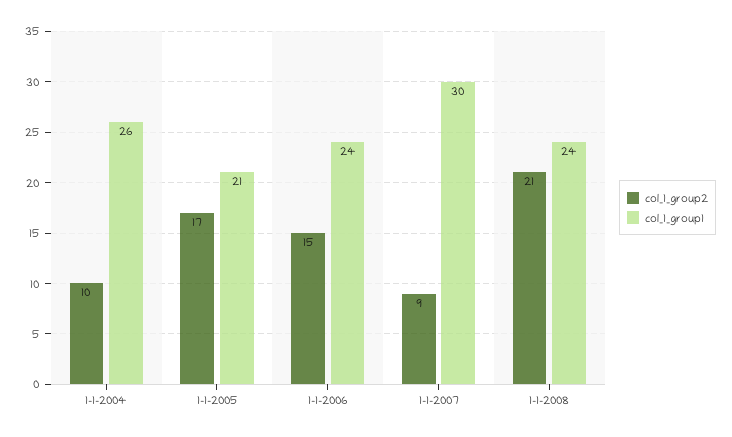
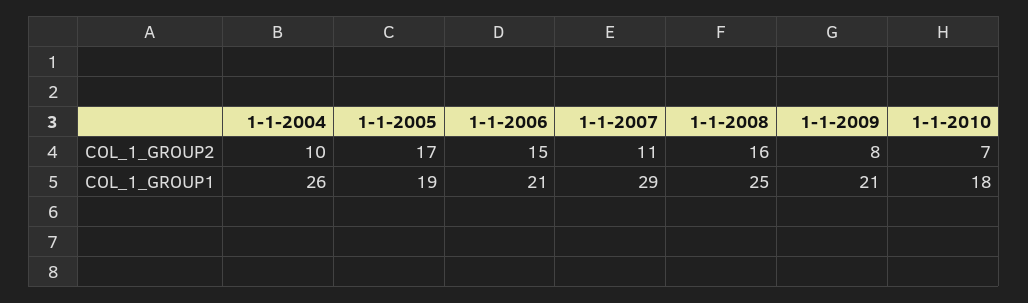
col_1_group1, 1-1-2005: 21 -> 19
col_1_group1, 1-1-2006: 24 -> 21
col_1_group2, 1-1-2007: 9 -> 11
col_1_group1, 1-1-2007: 30 -> 29
col_1_group2, 1-1-2008: 21 -> 16
col_1_group1, 1-1-2008: 24 -> 25
col_1_group2, 1-1-2009: none -> 8
col_1_group2, 1-1-2010: none -> 7
col_1_group1, 1-1-2009: none -> 21
col_1_group1, 1-1-2010: none -> 18

